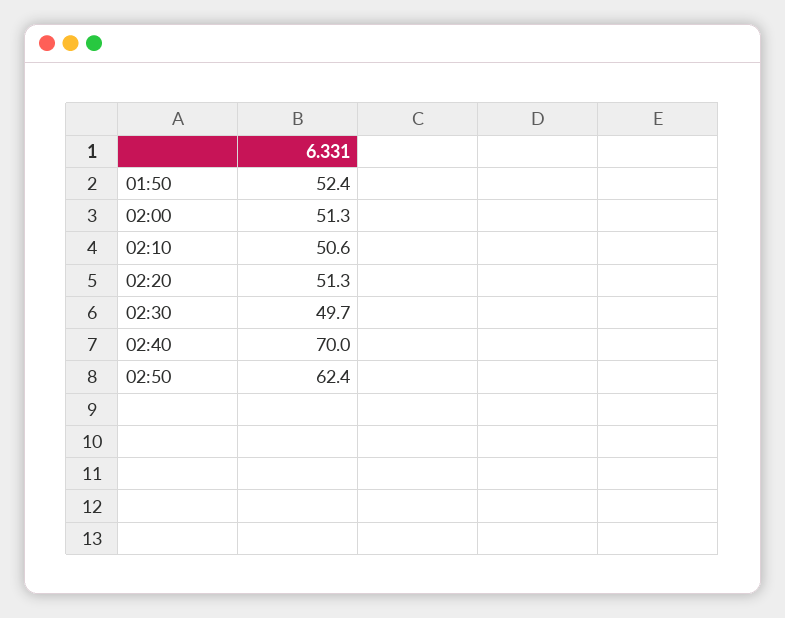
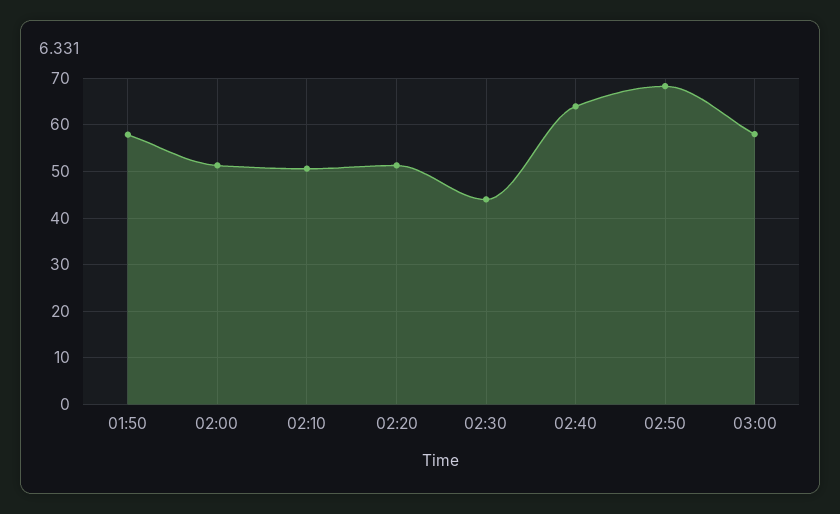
01:50: 52.4 -> 58
02:30: 49.7 -> 44
02:40: 70 -> 64
02:50: 62.4 -> 68
03:00: none -> 58

